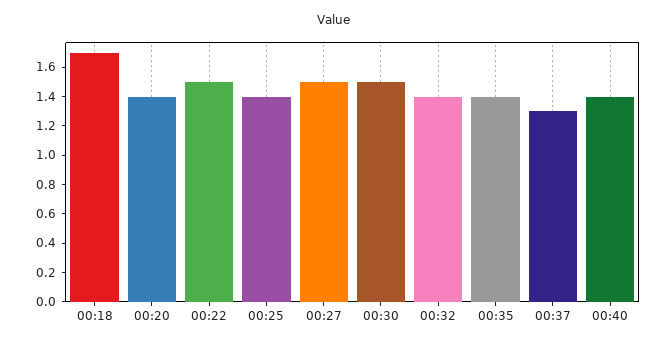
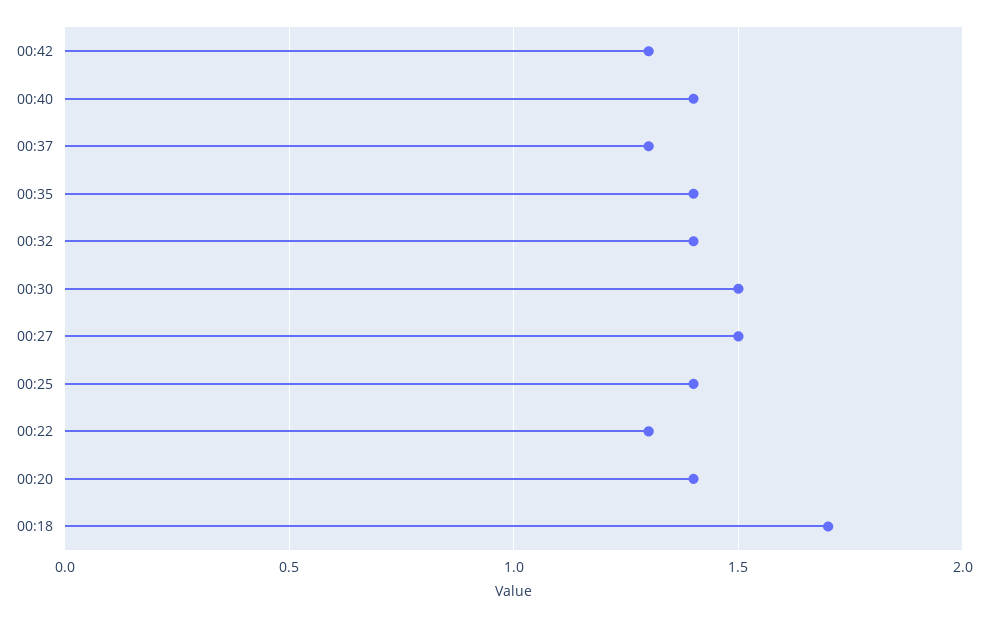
00:22: 1.5 -> 1.3
00:42: none -> 1.3

